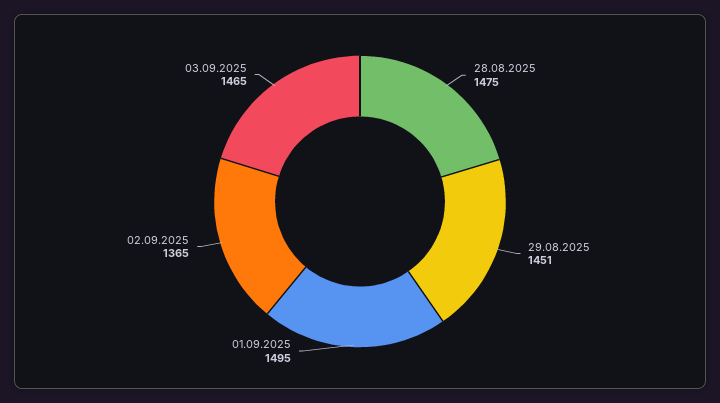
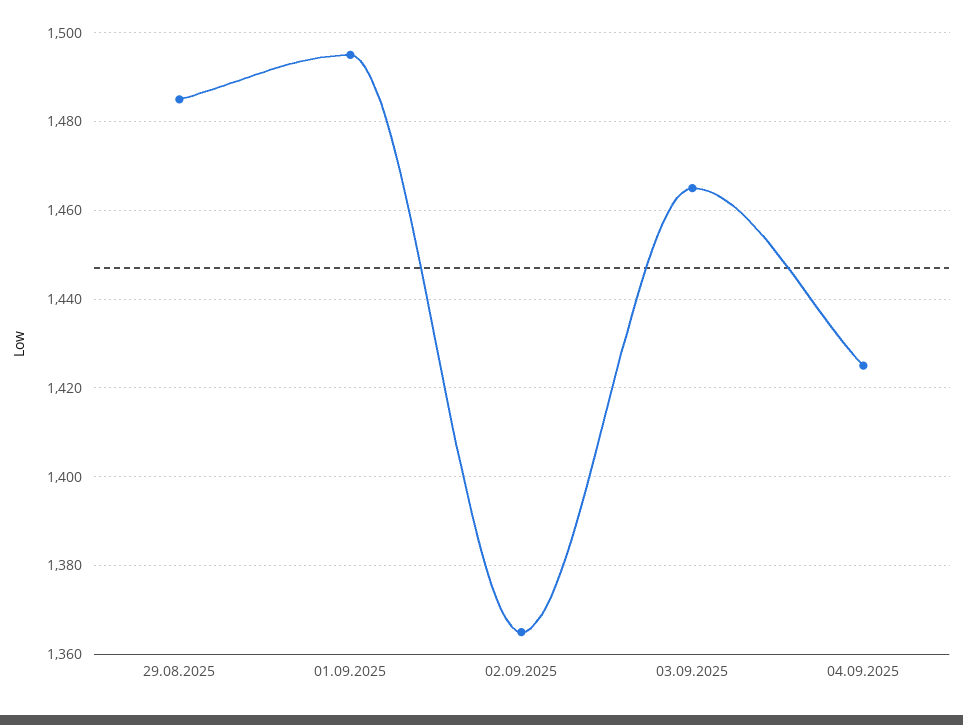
28.08.2025: 1475 -> none
29.08.2025: 1451 -> 1485
04.09.2025: none -> 1425

